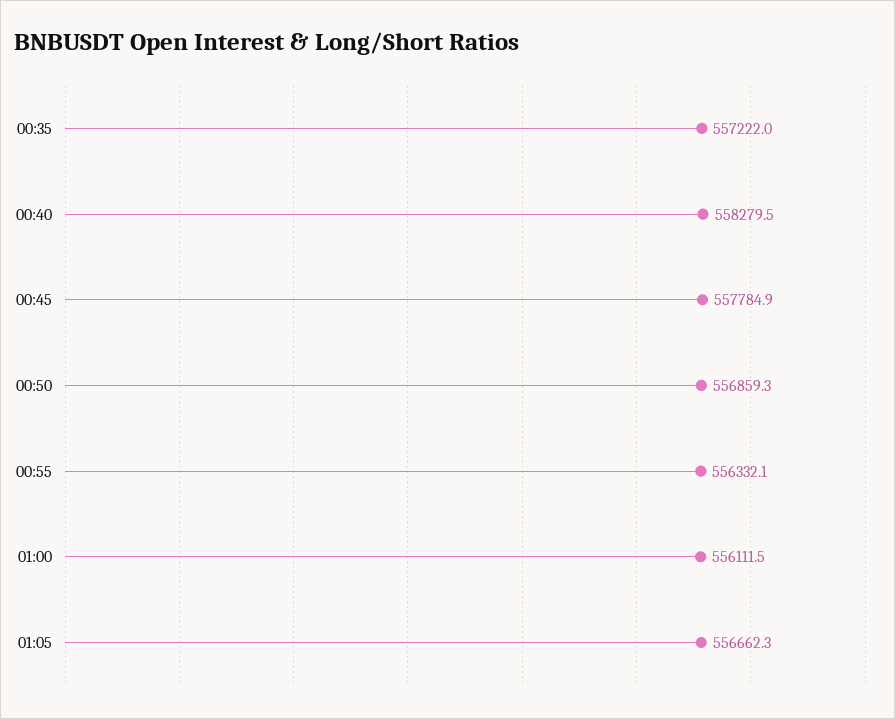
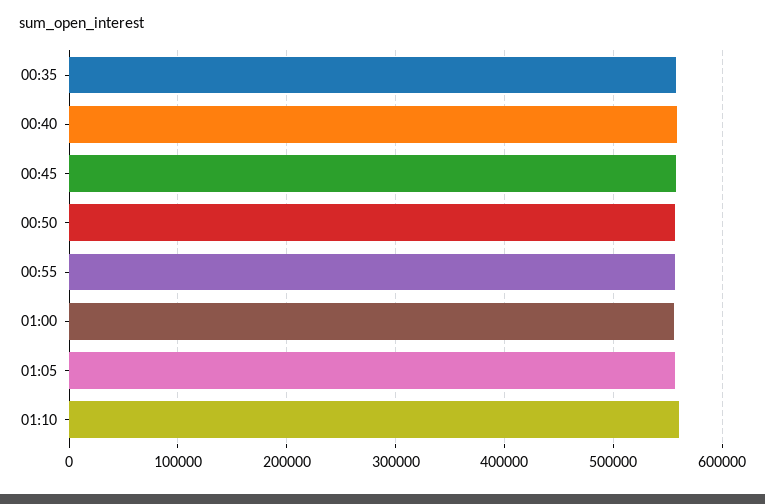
01:10: none -> 560000

